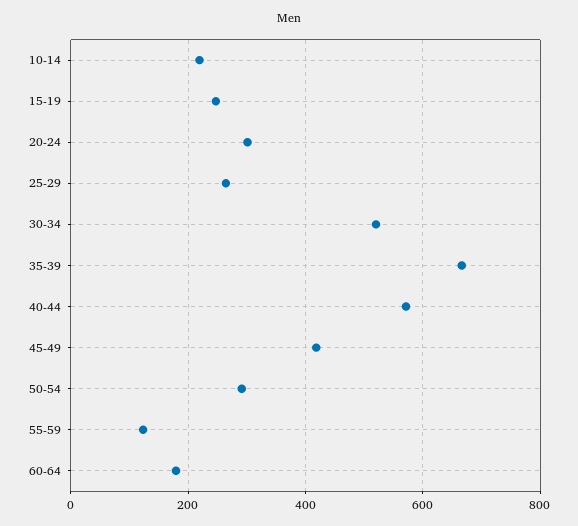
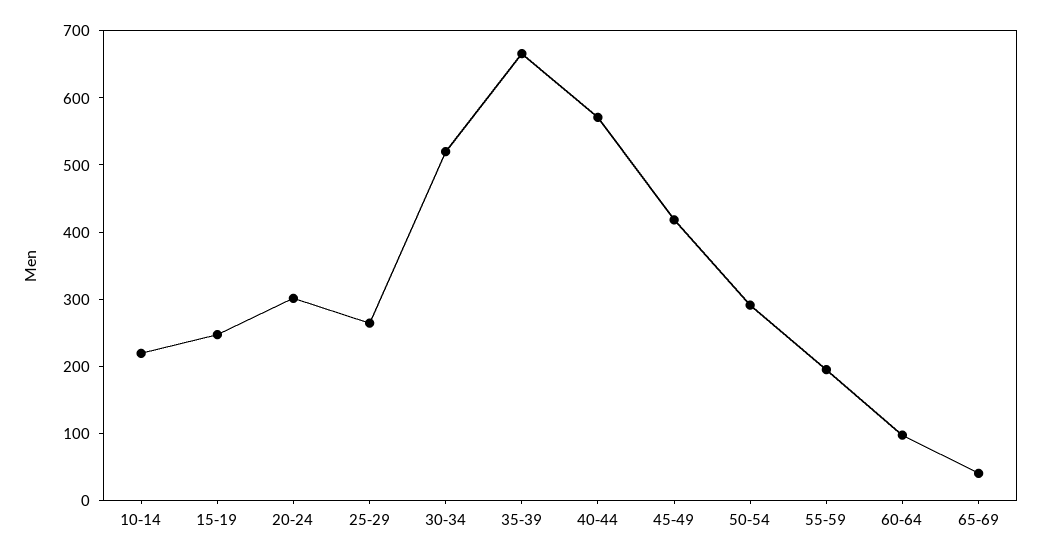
55-59: 120 -> 200
60-64: 180 -> 100
65-69: none -> 40

